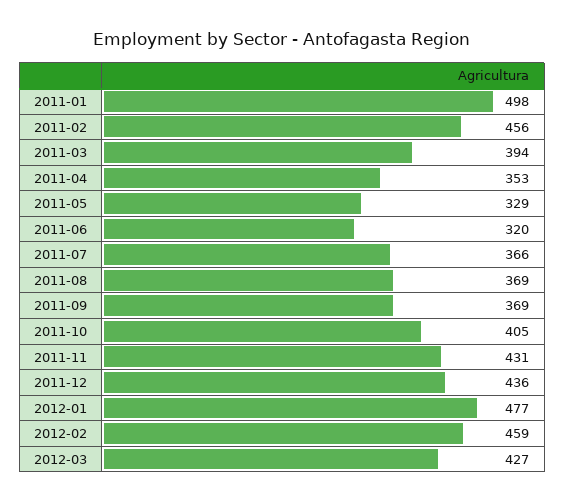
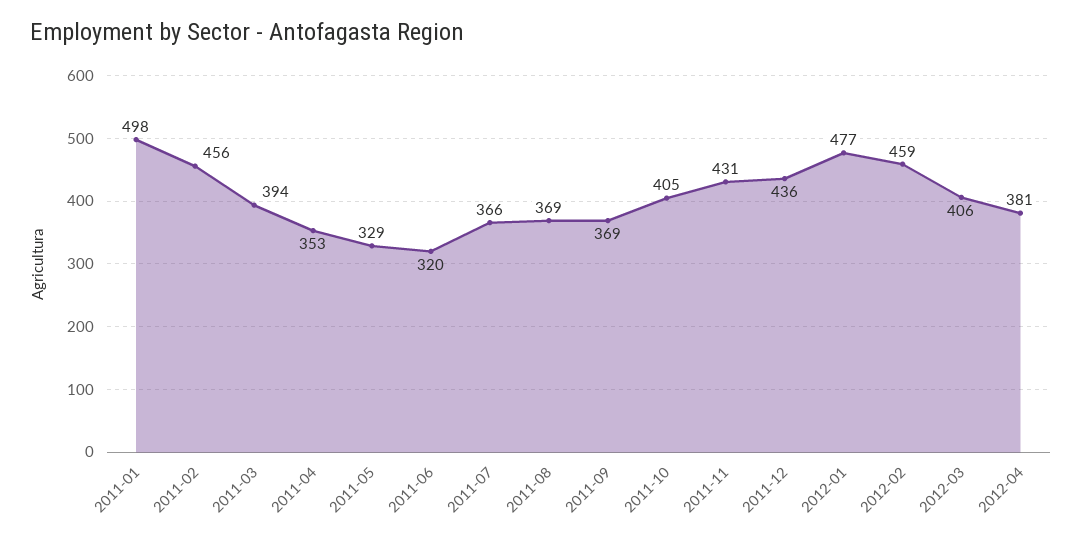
2012-03: 427 -> 406
2012-04: none -> 381

